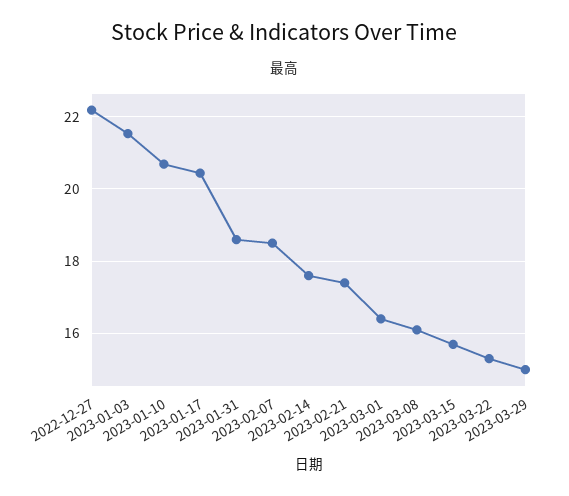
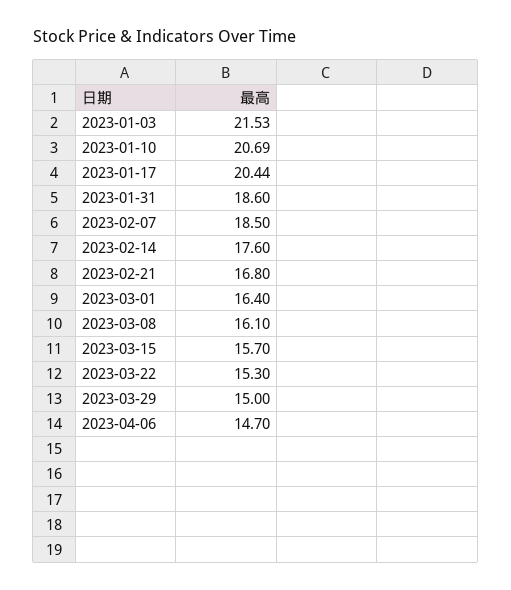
2022-12-27: 22.2 -> none
2023-02-21: 17.4 -> 16.8
2023-04-06: none -> 14.7

